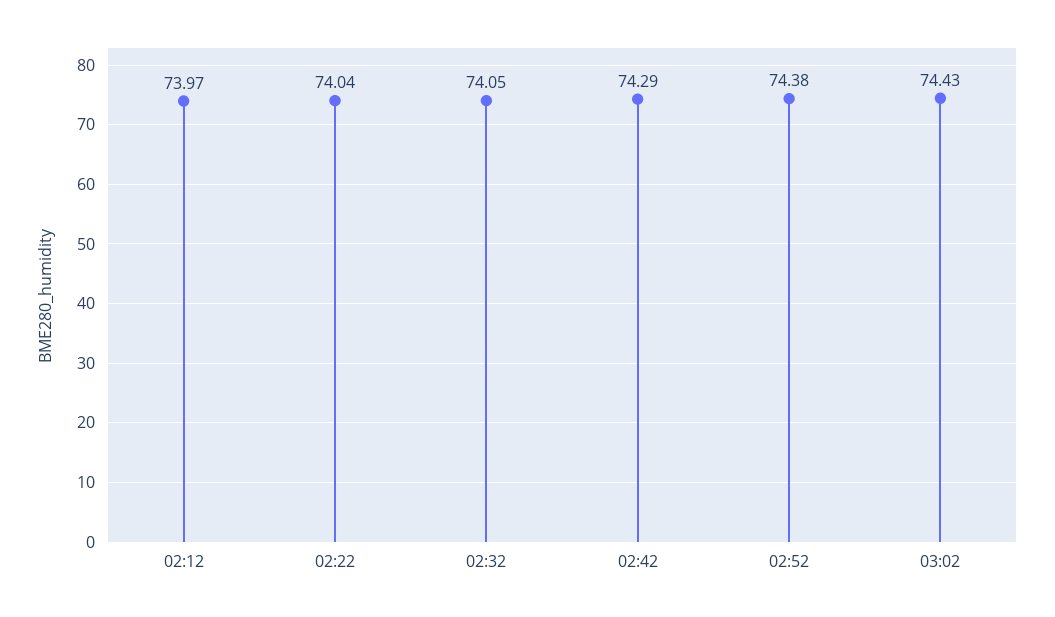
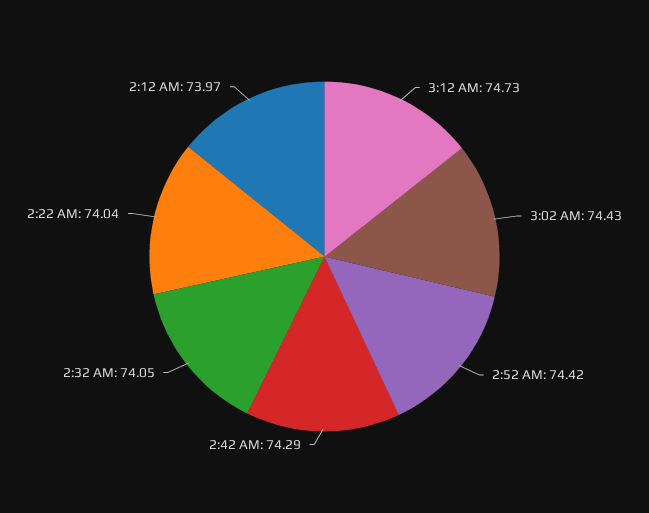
02:52: 74.38 -> 74.42
3:12 AM: none -> 74.73

